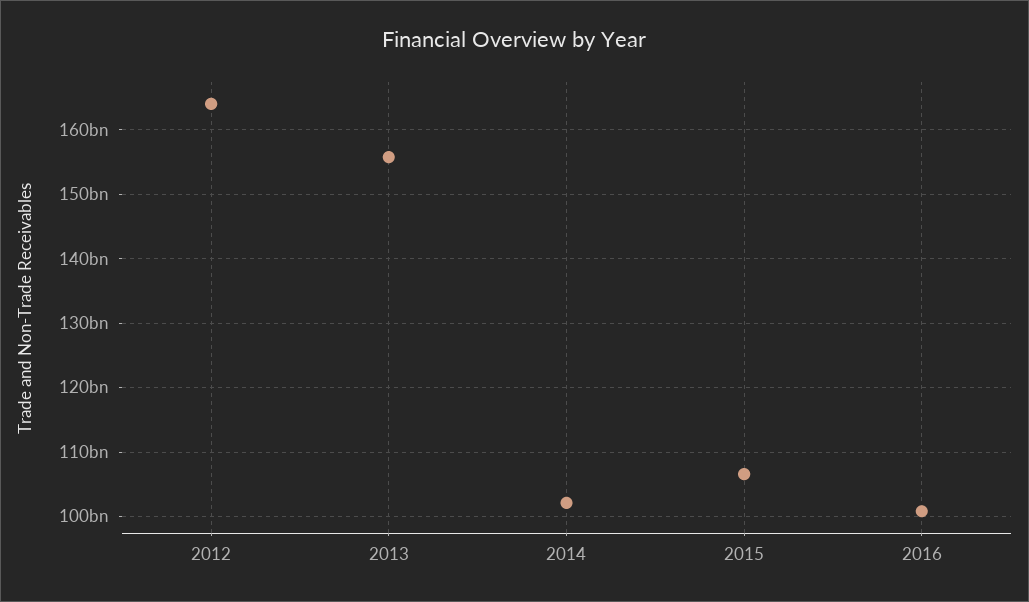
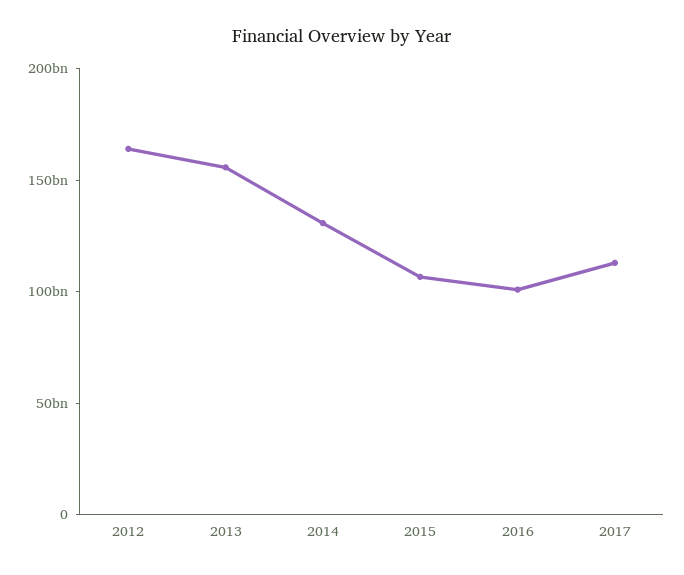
2014: 102000000000 -> 130000000000
2017: none -> 110000000000

